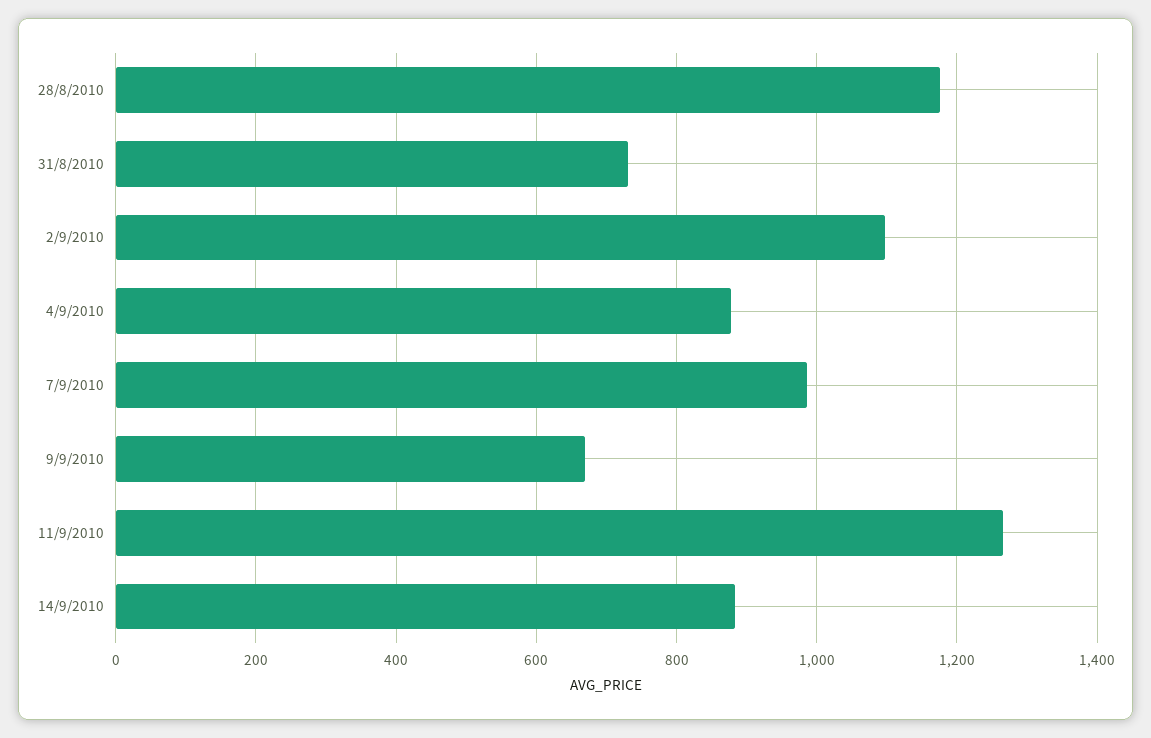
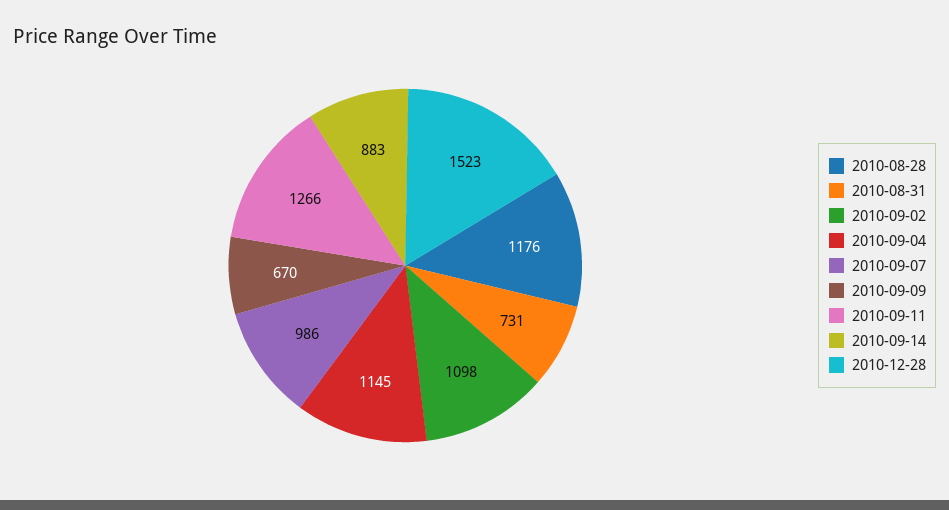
4/9/2010: 880 -> 1145
2010-12-28: none -> 1523

